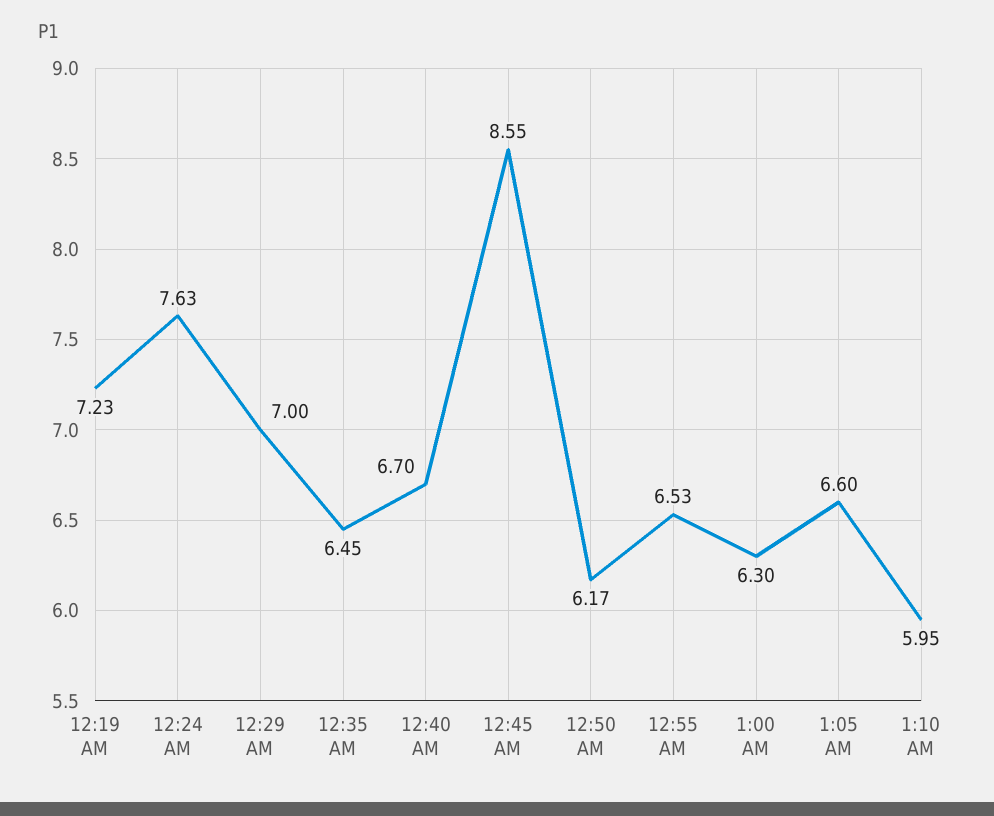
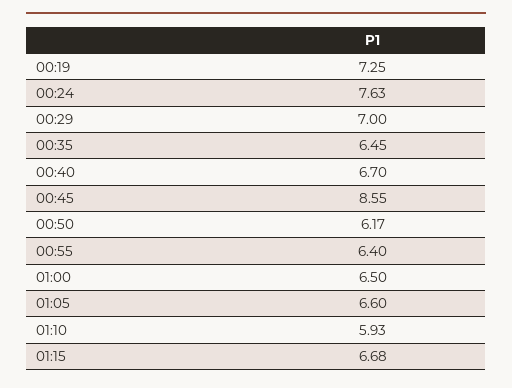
12:19 AM: 7.23 -> 7.25
12:55 AM: 6.53 -> 6.4
1:00 AM: 6.3 -> 6.5
1:10 AM: 5.95 -> 5.93
01:15: none -> 6.68

